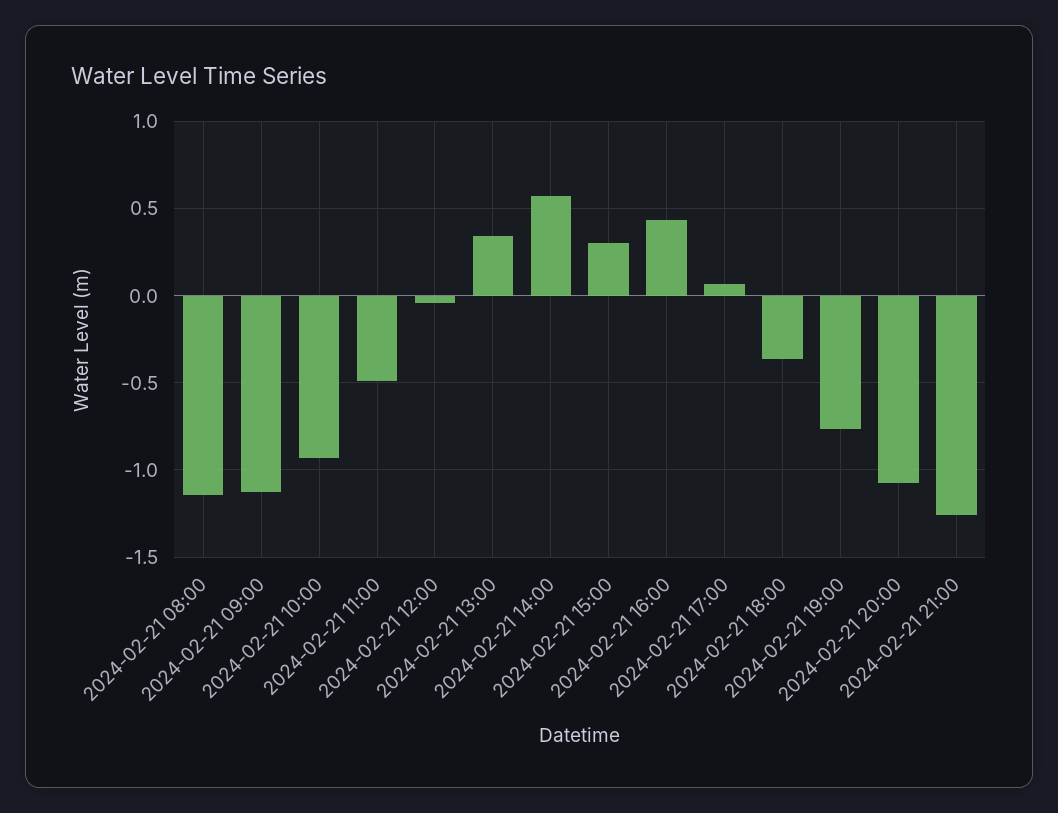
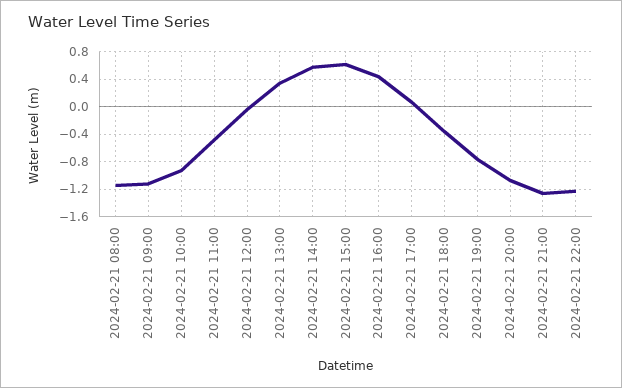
2024-02-21 15:00: 0.3 -> 0.6
2024-02-21 22:00: none -> -1.2

